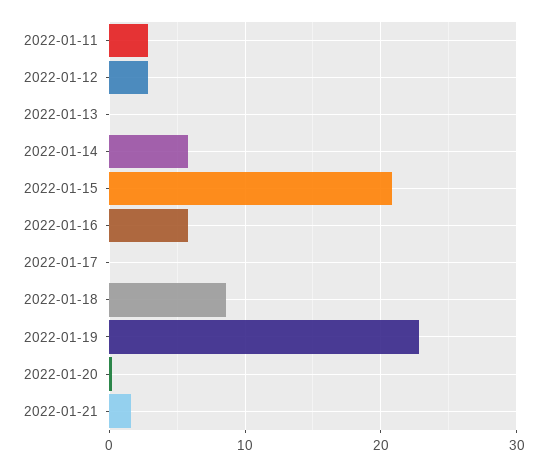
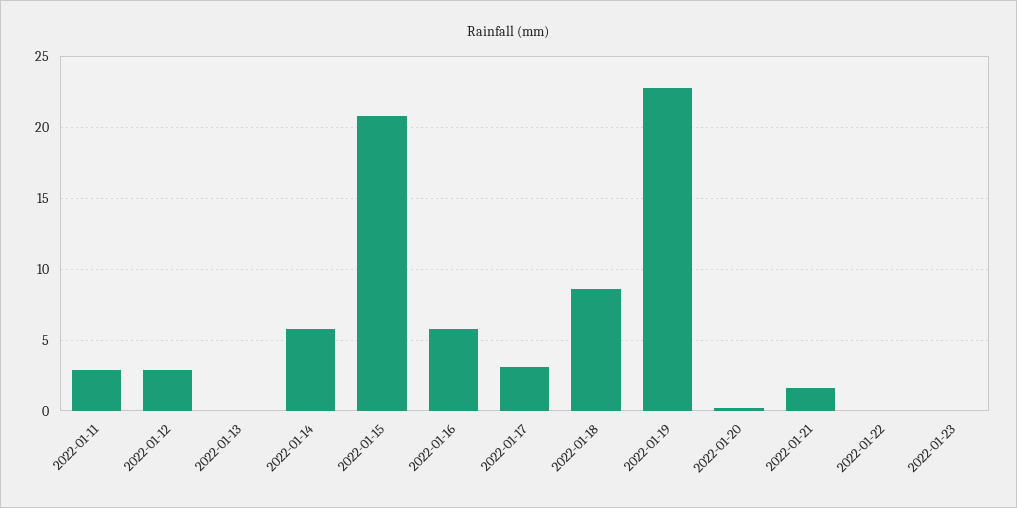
2022-01-17: 0 -> 3
2022-01-22: none -> 0
2022-01-23: none -> 0

